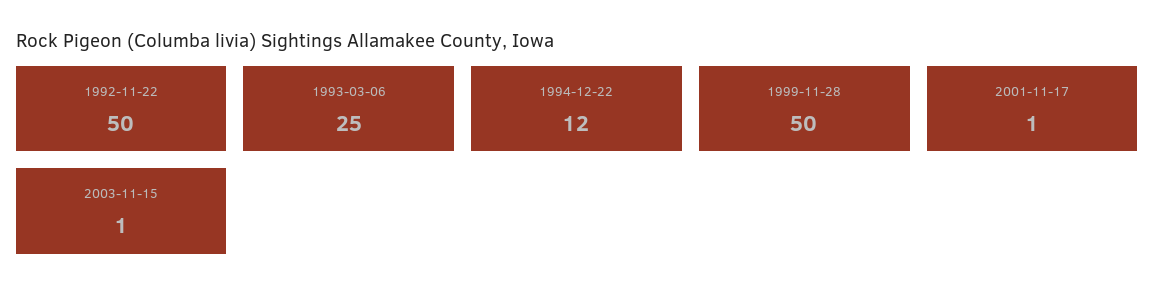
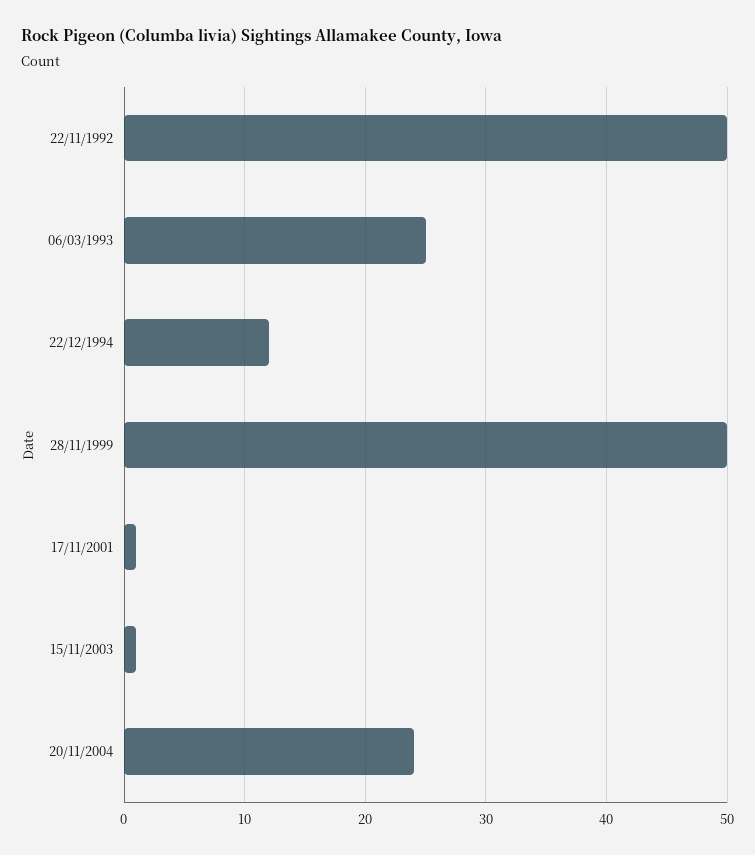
20/11/2004: none -> 24

